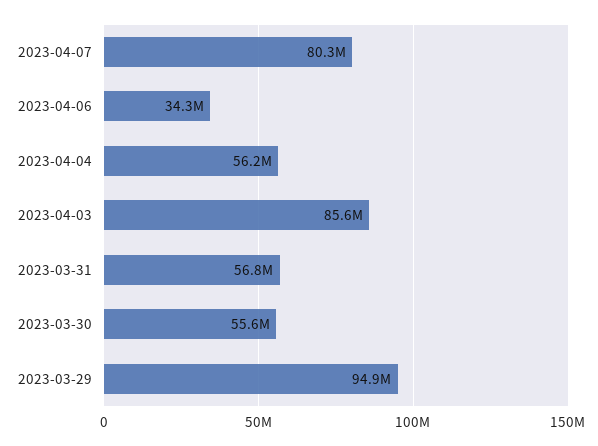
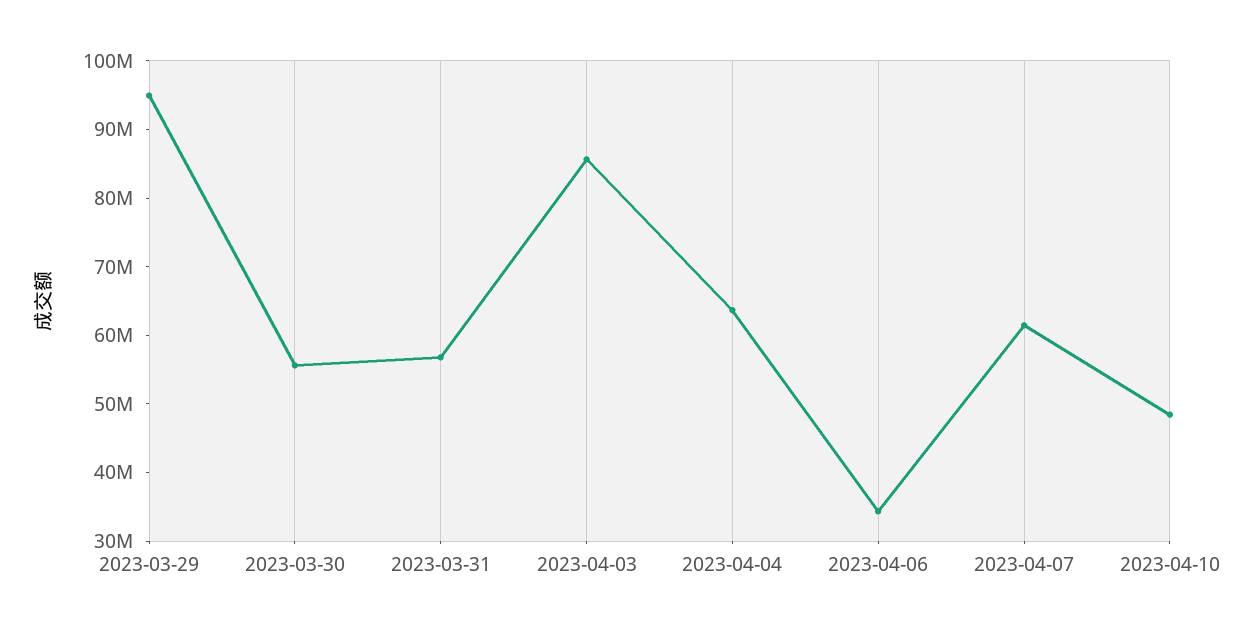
2023-04-07: 80300000 -> 62000000
2023-04-04: 56200000 -> 64000000
2023-04-10: none -> 48000000

